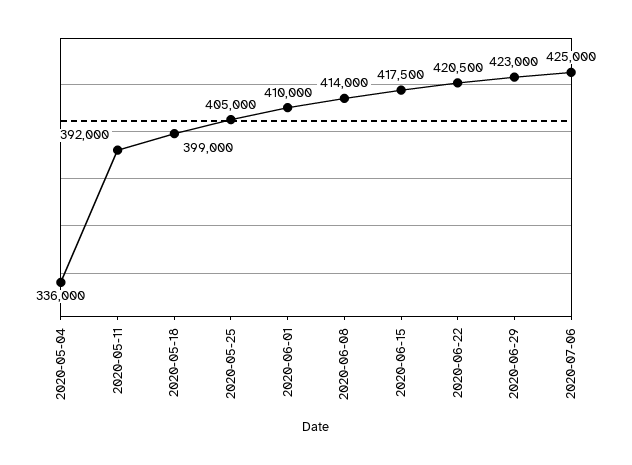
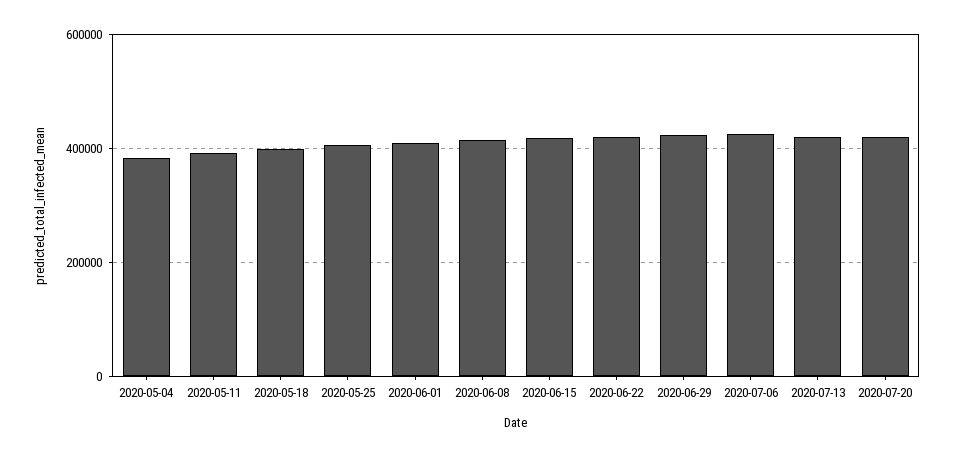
2020-05-04: 336000 -> 380000
2020-07-13: none -> 420000
2020-07-20: none -> 420000

